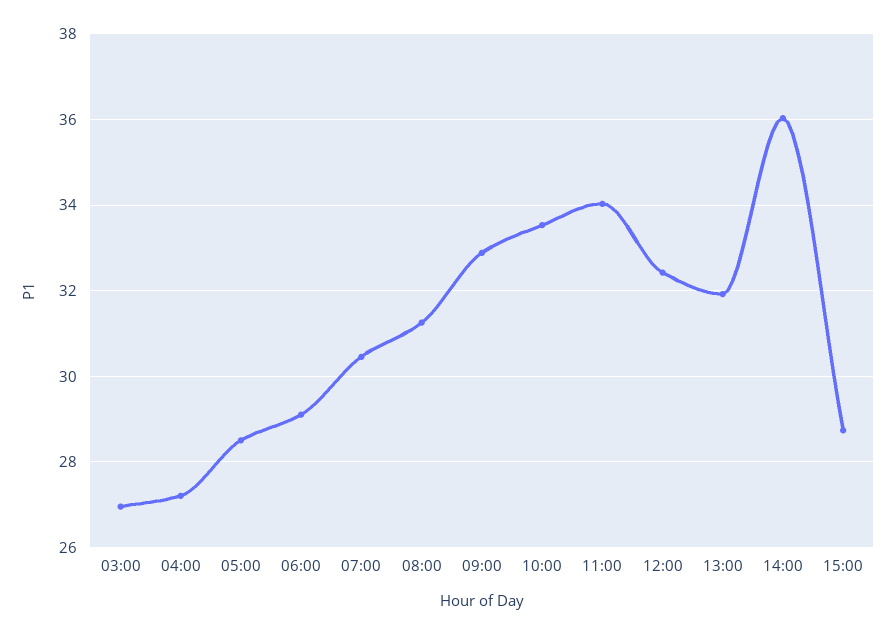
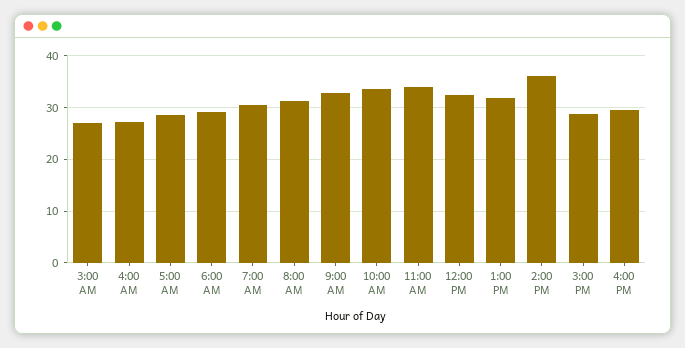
4:00 PM: none -> 30

